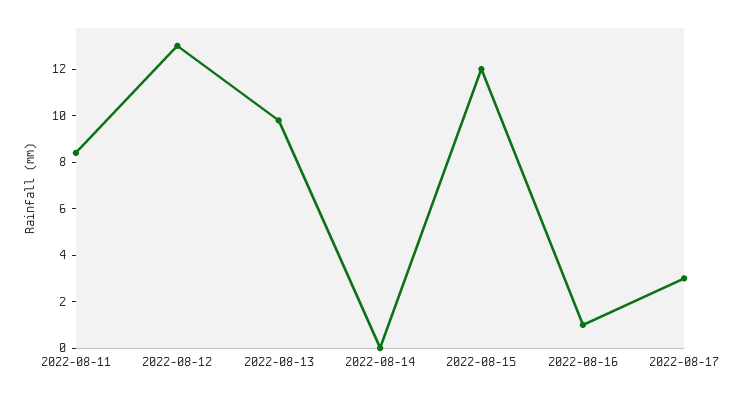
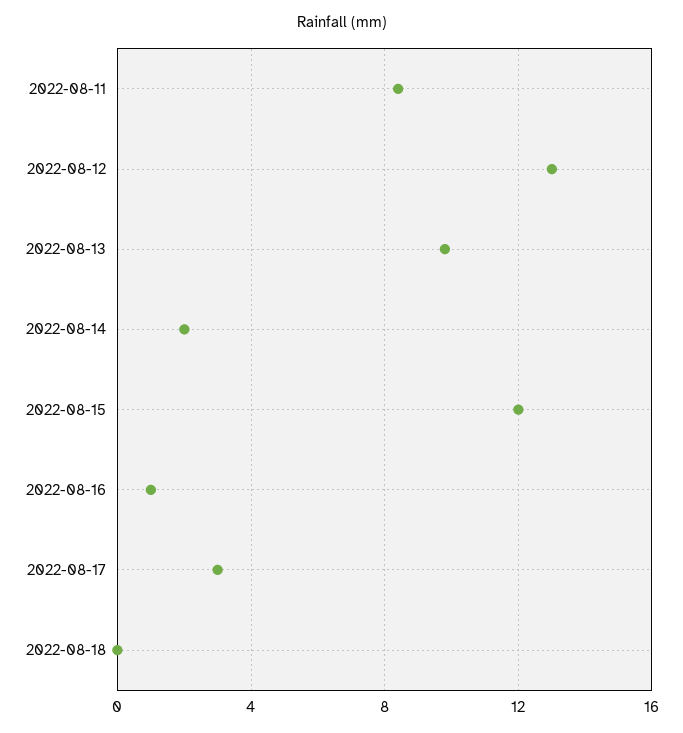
2022-08-14: 0 -> 2
2022-08-18: none -> 0

